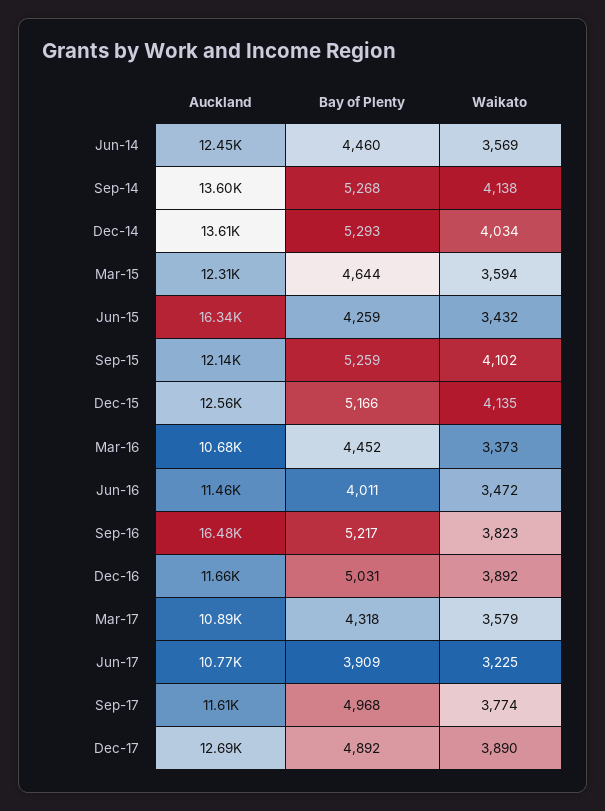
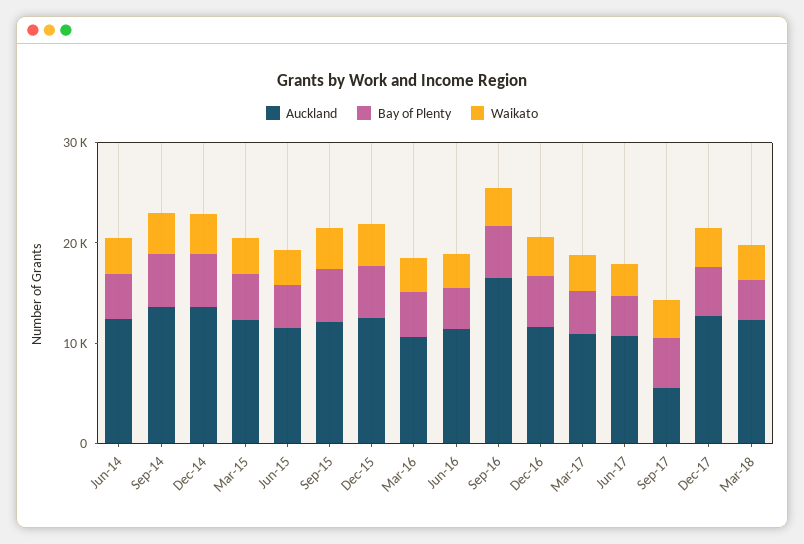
Auckland, Jun-15: 16340 -> 12000
Auckland, Sep-17: 11610 -> 6000
Auckland, Mar-18: none -> 12000
Bay of Plenty, Mar-18: none -> 4000
Waikato, Mar-18: none -> 4000

